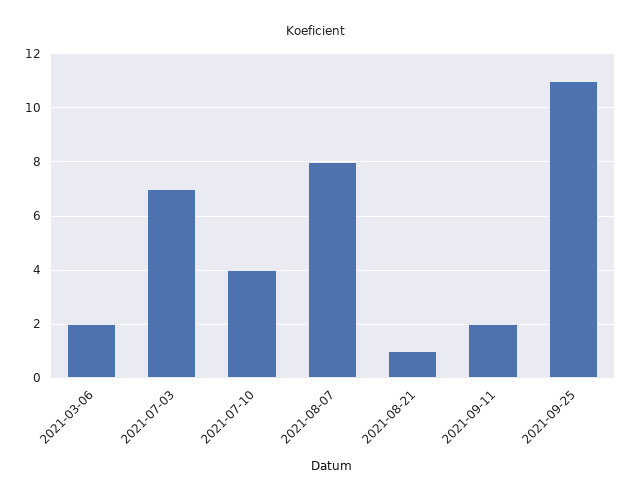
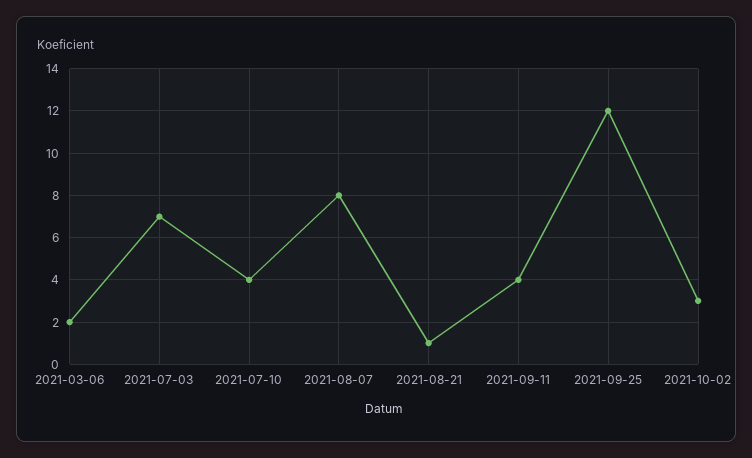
2021-09-11: 2 -> 4
2021-09-25: 11 -> 12
2021-10-02: none -> 3

